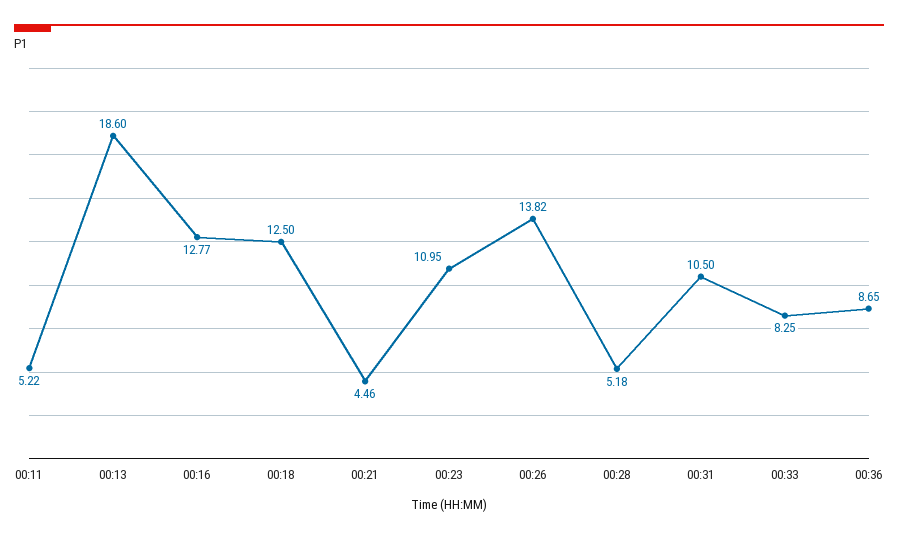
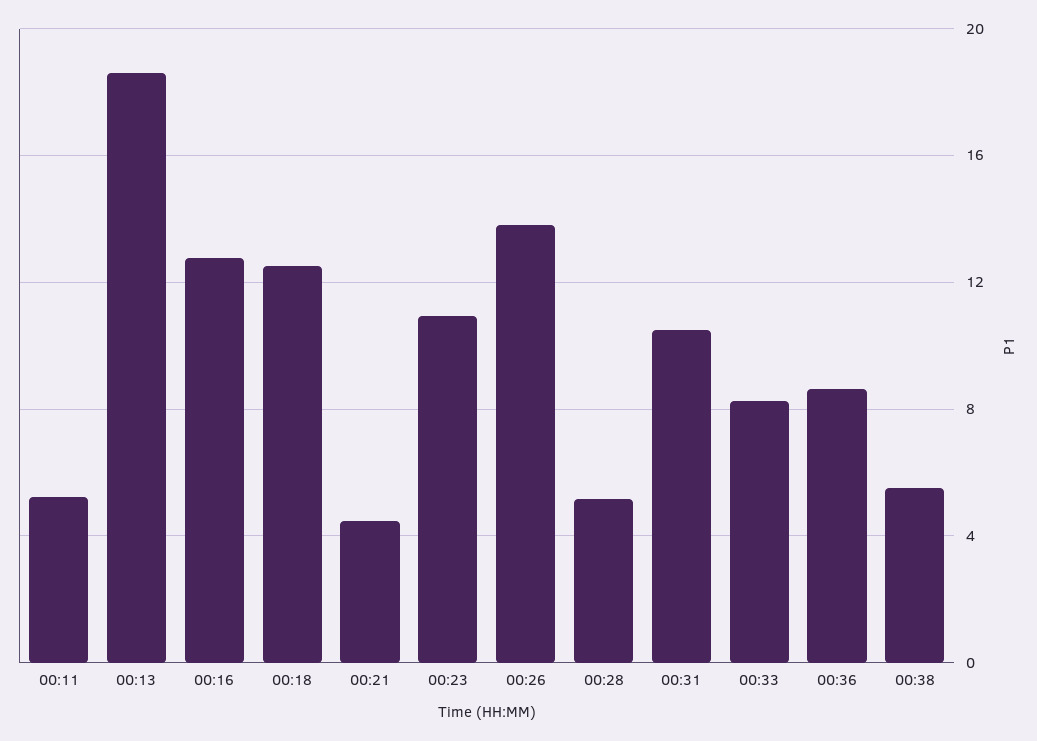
00:38: none -> 5.5

